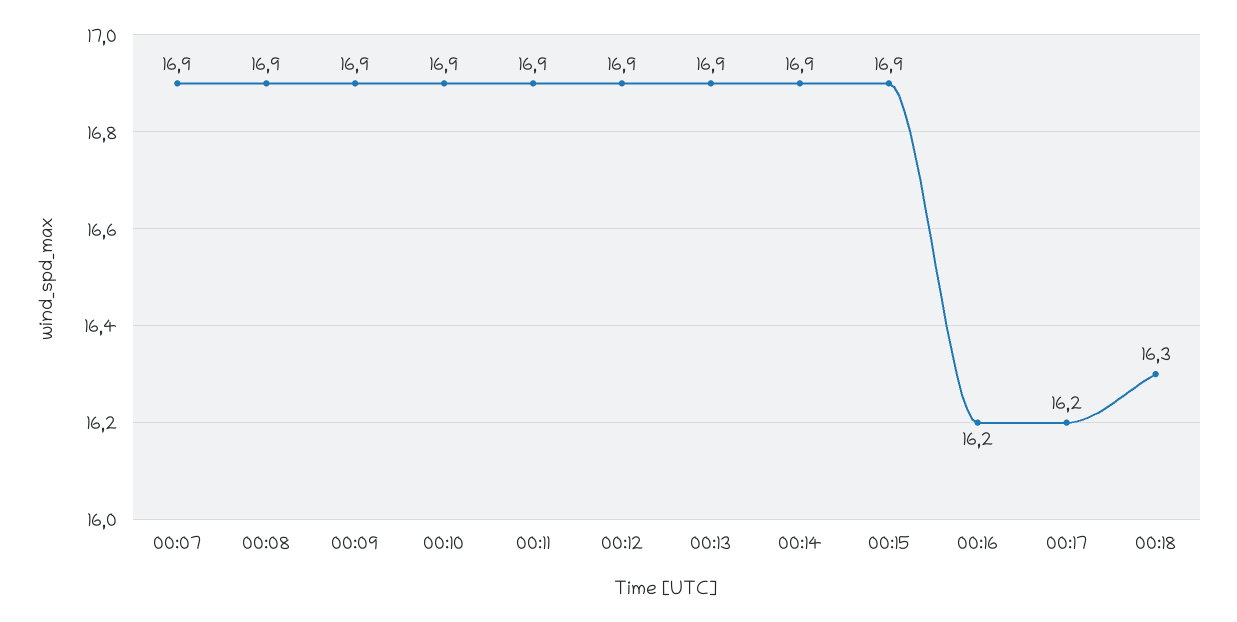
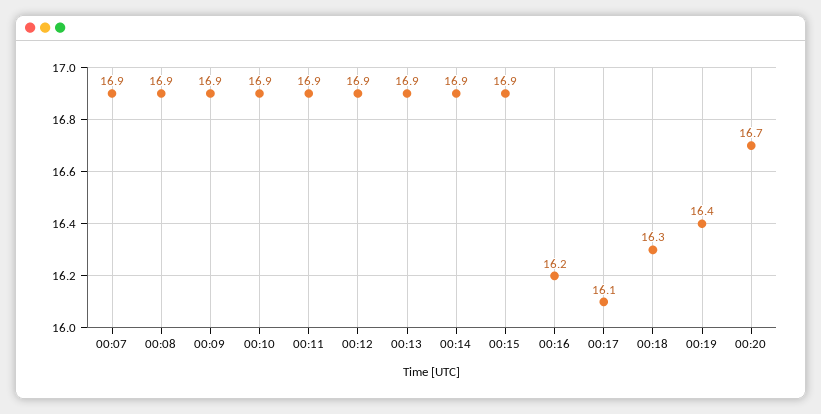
00:17: 16.2 -> 16.1
00:19: none -> 16.4
00:20: none -> 16.7

